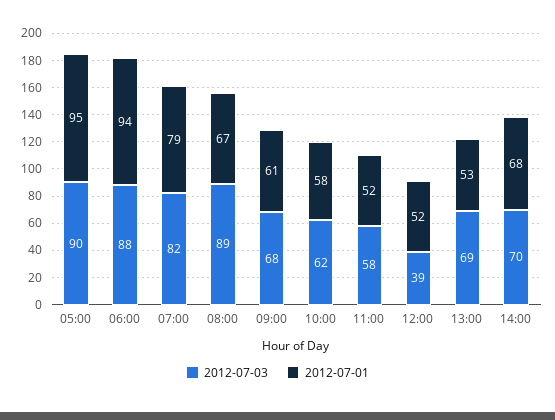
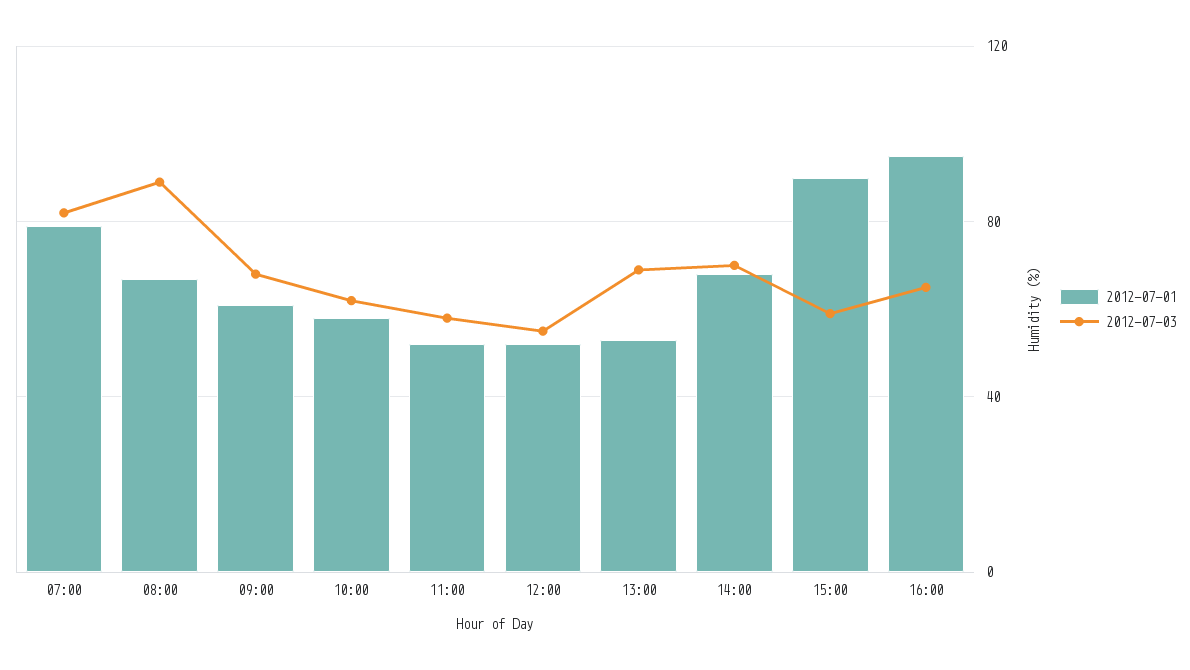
2012-07-03, 05:00: 90 -> none
2012-07-01, 05:00: 95 -> none
2012-07-03, 06:00: 88 -> none
2012-07-01, 06:00: 94 -> none
2012-07-03, 12:00: 39 -> 55
2012-07-01, 15:00: none -> 90
2012-07-03, 15:00: none -> 60
2012-07-01, 16:00: none -> 95
2012-07-03, 16:00: none -> 65

